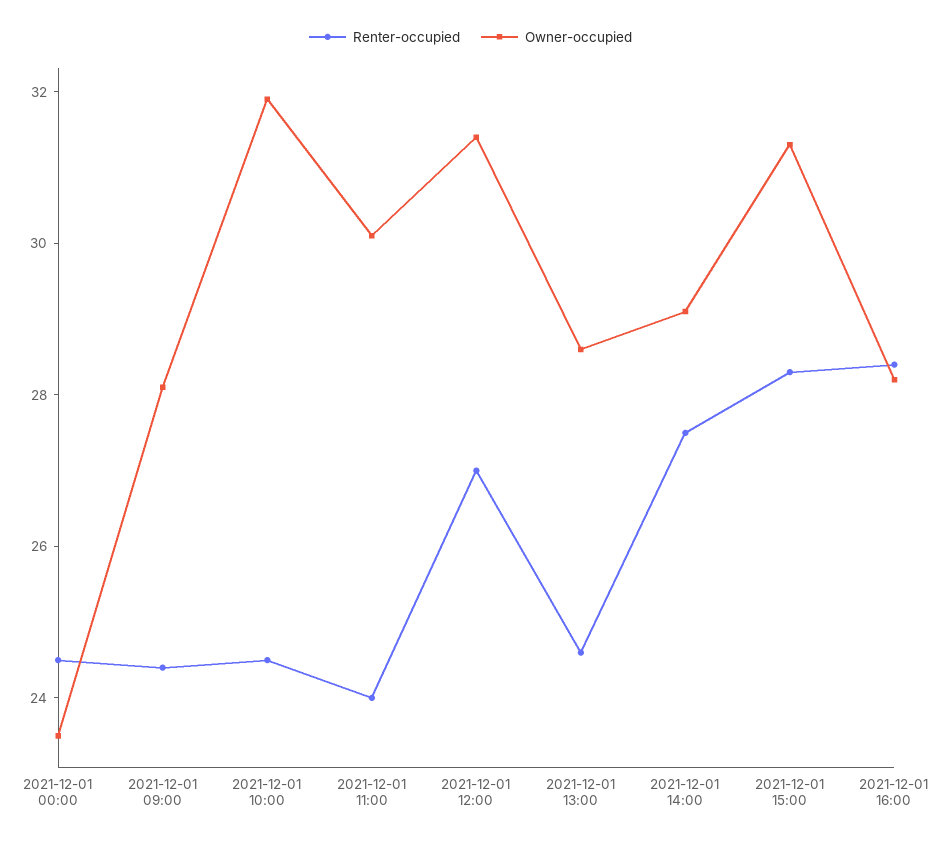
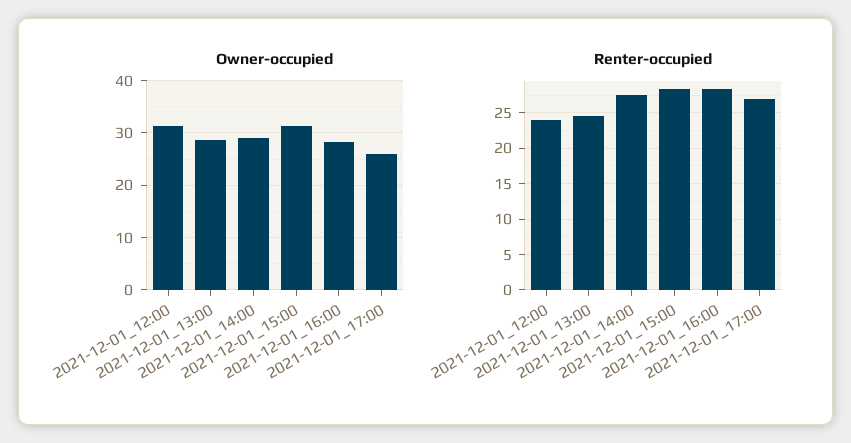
Renter-occupied, 2021-12-01 00:00: 24.5 -> none
Owner-occupied, 2021-12-01 00:00: 23.5 -> none
Renter-occupied, 2021-12-01 09:00: 24.5 -> none
Owner-occupied, 2021-12-01 09:00: 28 -> none
Renter-occupied, 2021-12-01 10:00: 24.5 -> none
Owner-occupied, 2021-12-01 10:00: 32 -> none
Renter-occupied, 2021-12-01 11:00: 24 -> none
Owner-occupied, 2021-12-01 11:00: 30 -> none
Renter-occupied, 2021-12-01 12:00: 27 -> 24
Owner-occupied, 2021-12-01_17:00: none -> 26
Renter-occupied, 2021-12-01_17:00: none -> 27

